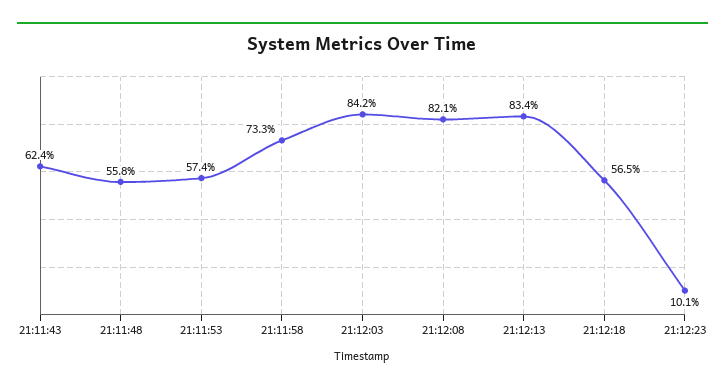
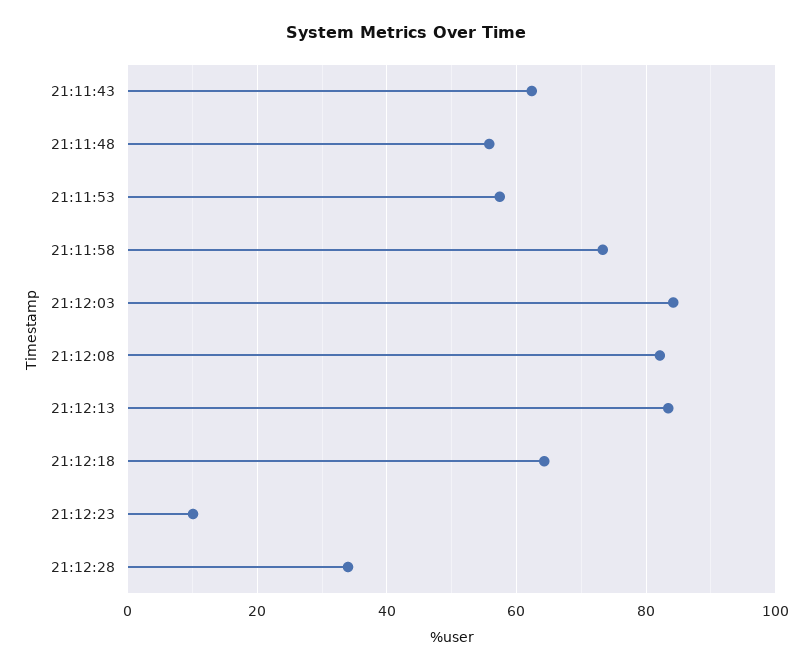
21:12:18: 56.5 -> 64
21:12:28: none -> 34

